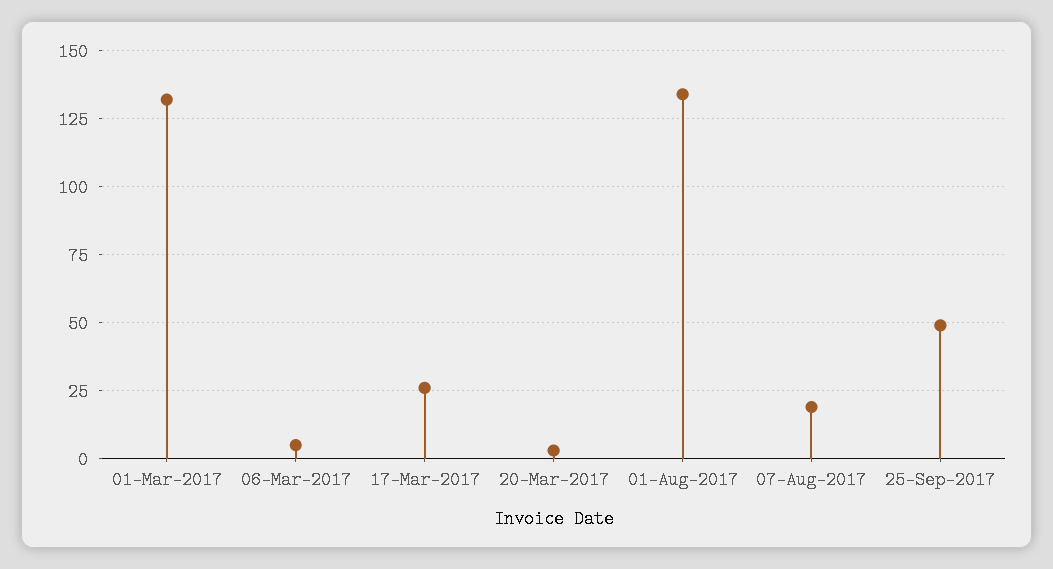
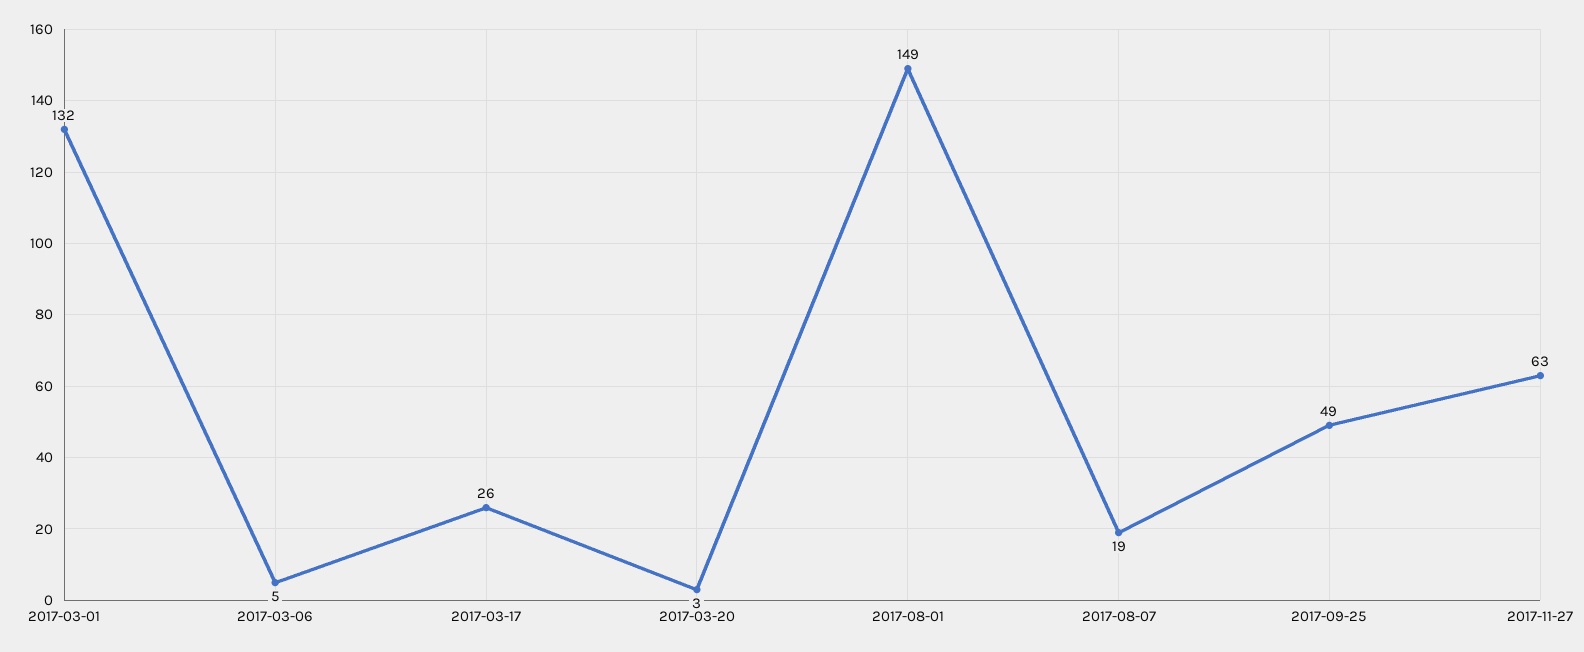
01-Aug-2017: 135 -> 149
2017-11-27: none -> 63

